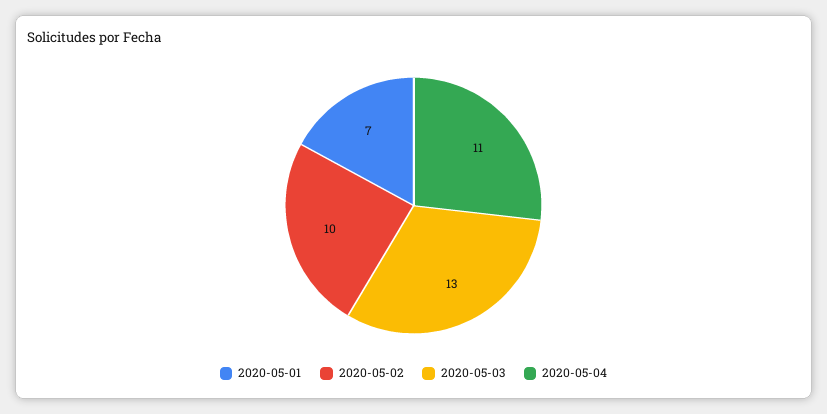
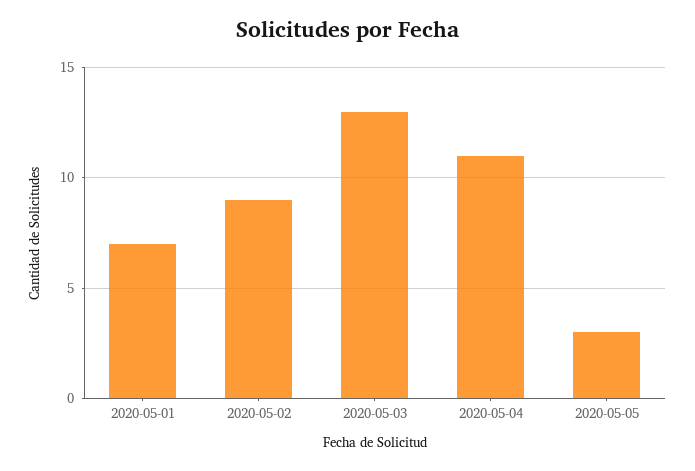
2020-05-02: 10 -> 9
2020-05-05: none -> 3

